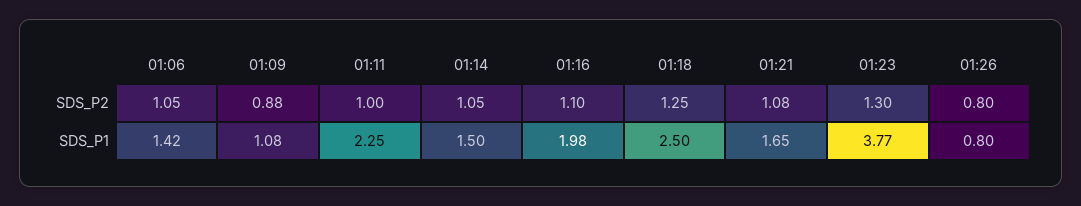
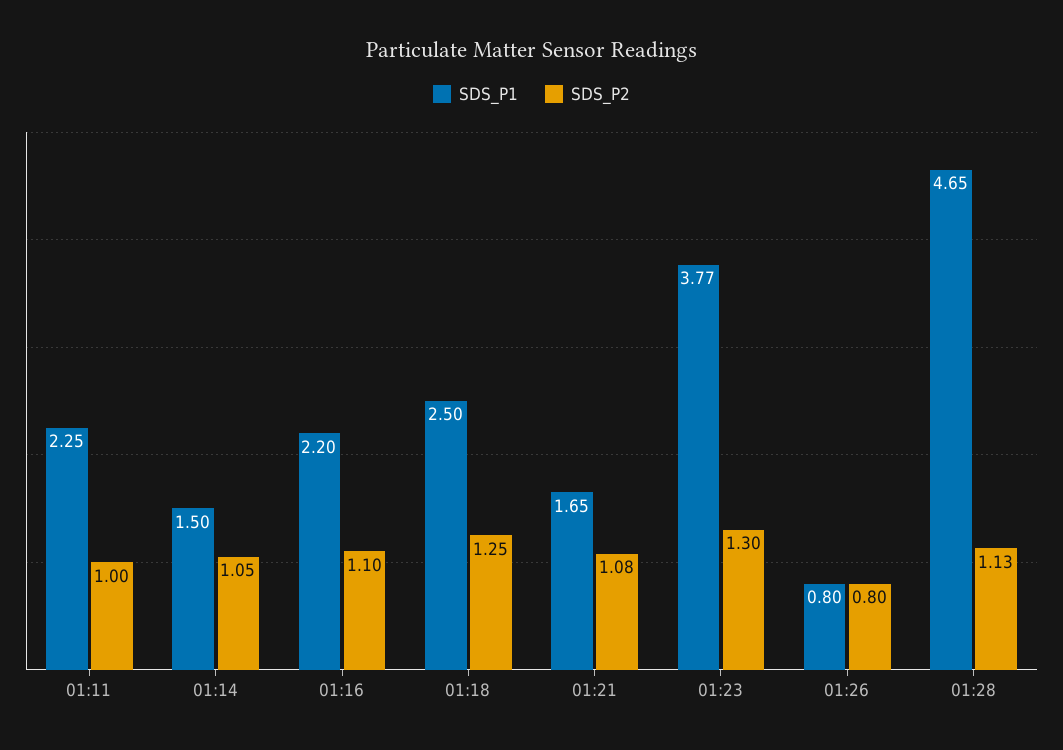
SDS_P2, 01:06: 1.05 -> none
SDS_P2, 01:09: 0.88 -> none
SDS_P1, 01:06: 1.42 -> none
SDS_P1, 01:09: 1.08 -> none
SDS_P1, 01:16: 1.98 -> 2.2
SDS_P1, 01:28: none -> 4.65
SDS_P2, 01:28: none -> 1.13

